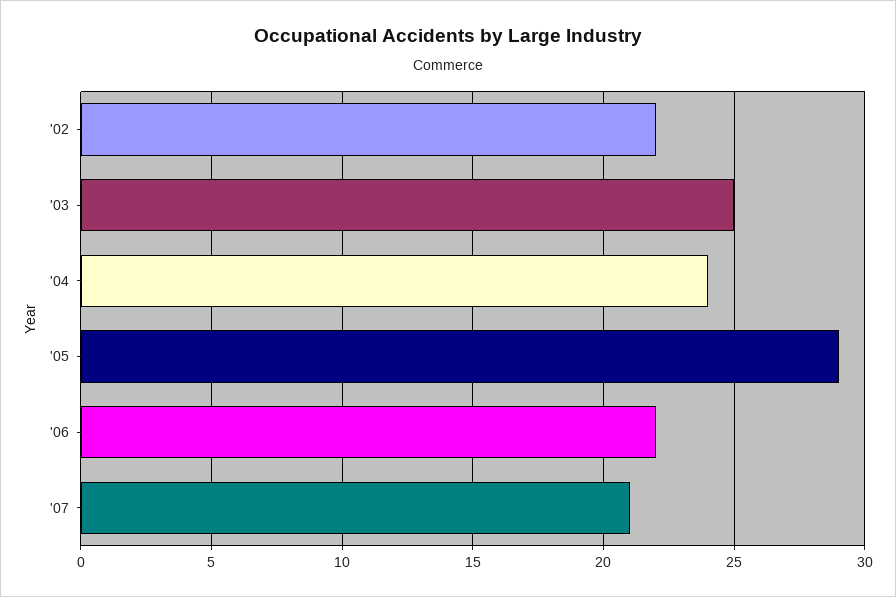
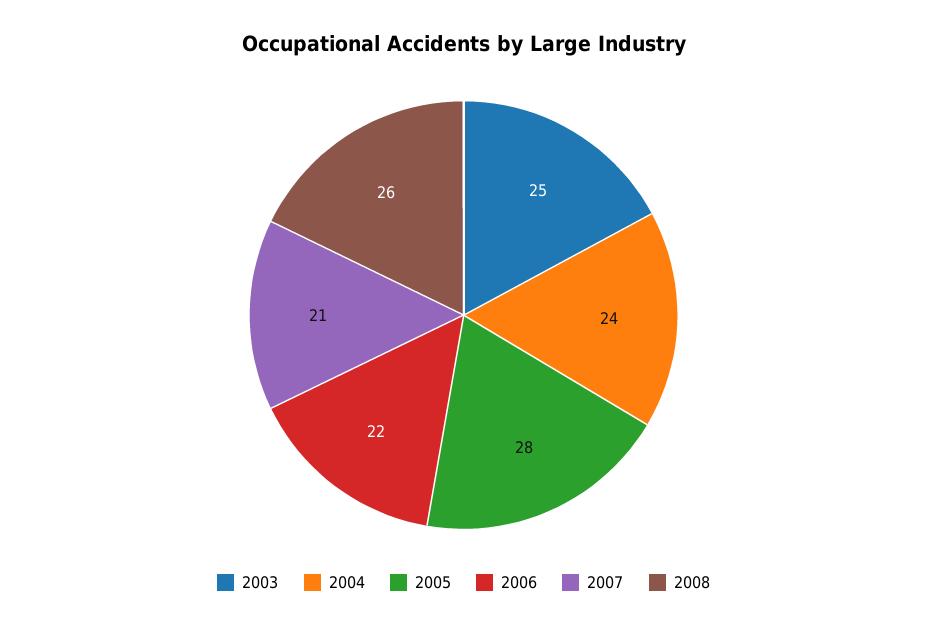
'02: 22 -> none
'05: 29 -> 28
2008: none -> 26

